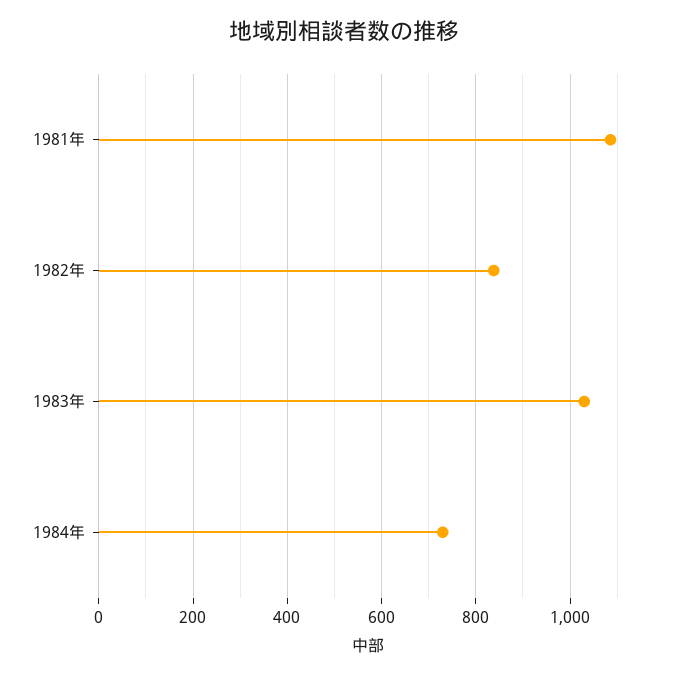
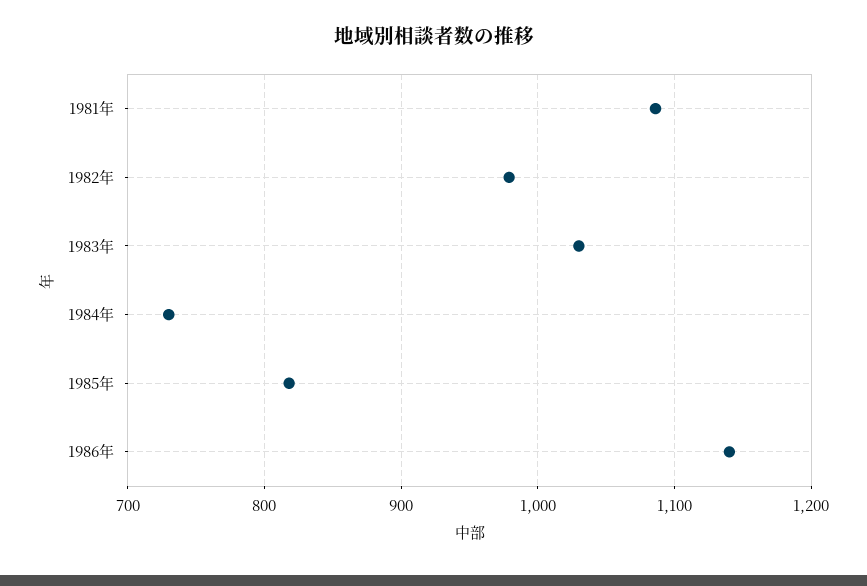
1982年: 840 -> 980
1985年: none -> 820
1986年: none -> 1140

